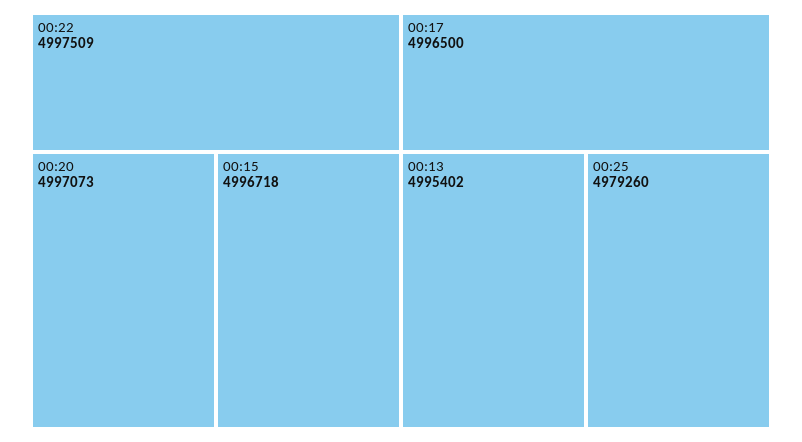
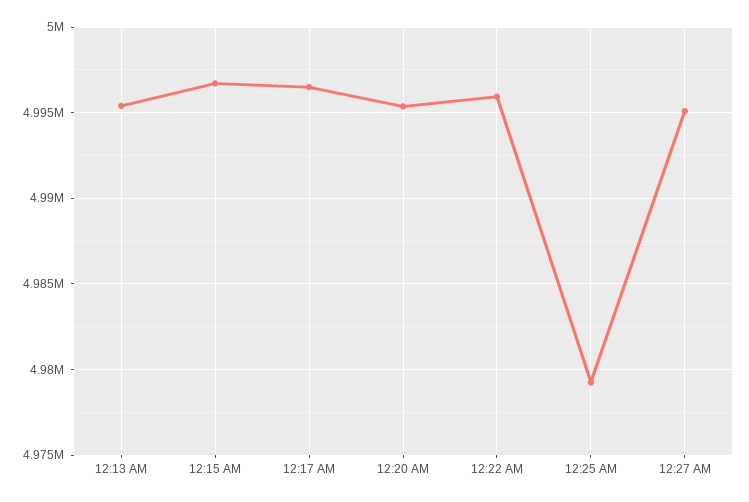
00:22: 4997509 -> 4996000
00:20: 4997073 -> 4995500
12:27 AM: none -> 4995000

